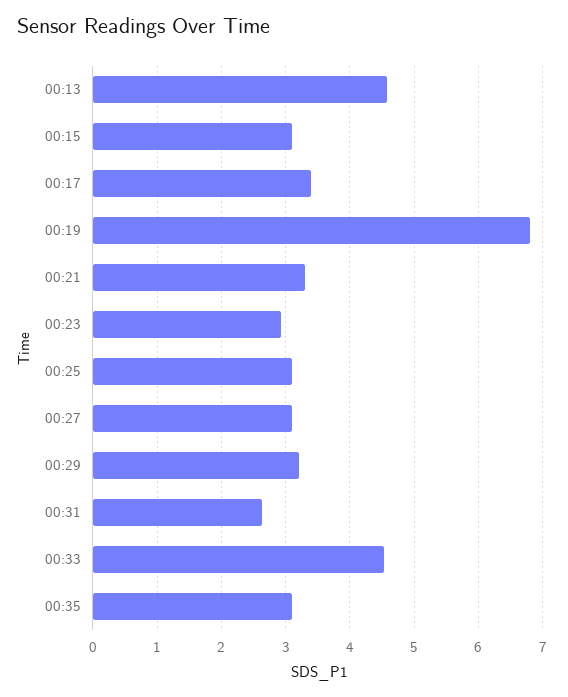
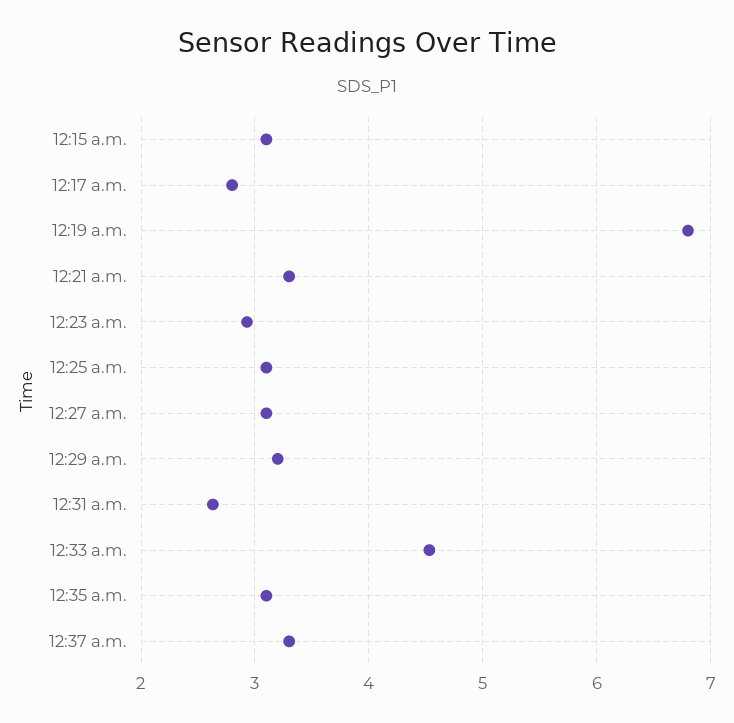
00:13: 4.6 -> none
00:17: 3.4 -> 2.8
12:37 a.m.: none -> 3.3

